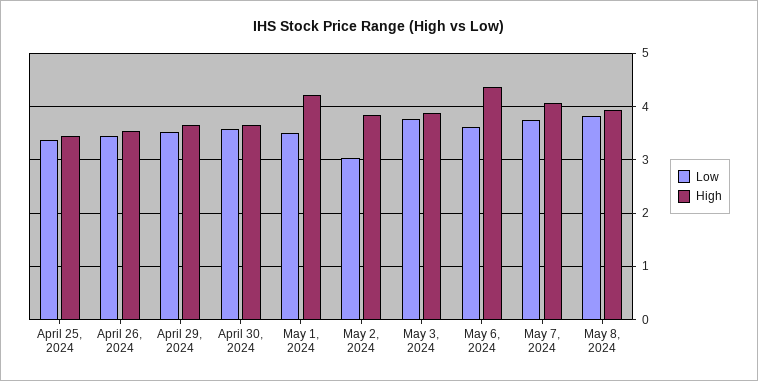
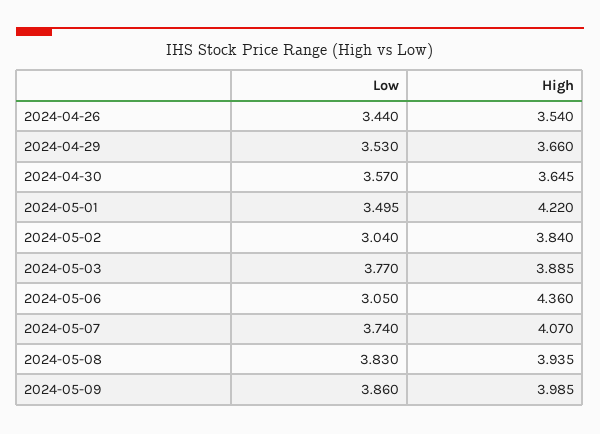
Low, April 25, 2024: 3.4 -> none
High, April 25, 2024: 3.4 -> none
Low, May 6, 2024: 3.6 -> 3.05
Low, 2024-05-09: none -> 3.86
High, 2024-05-09: none -> 3.985

